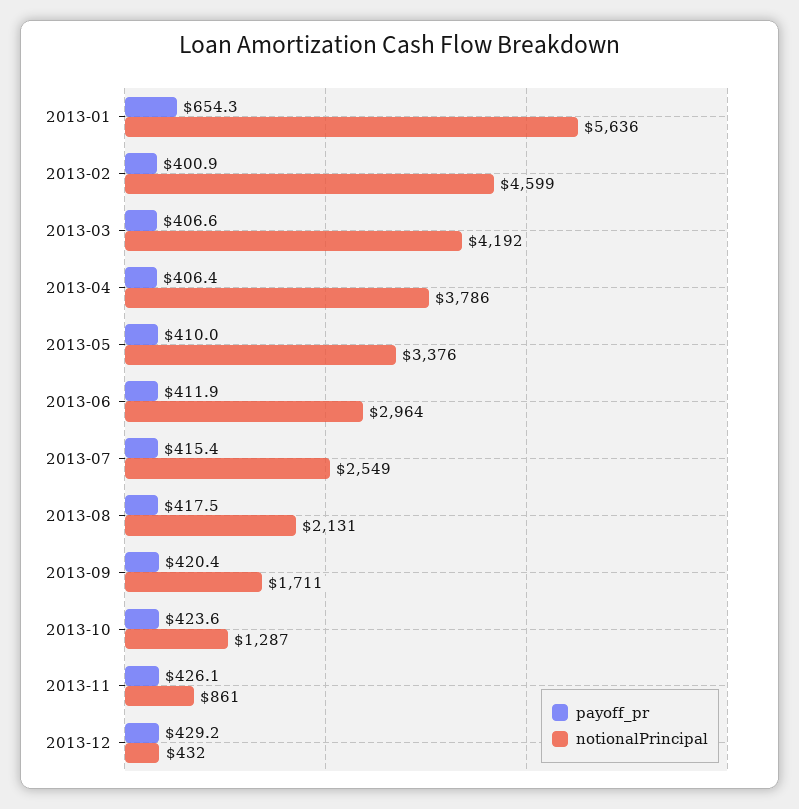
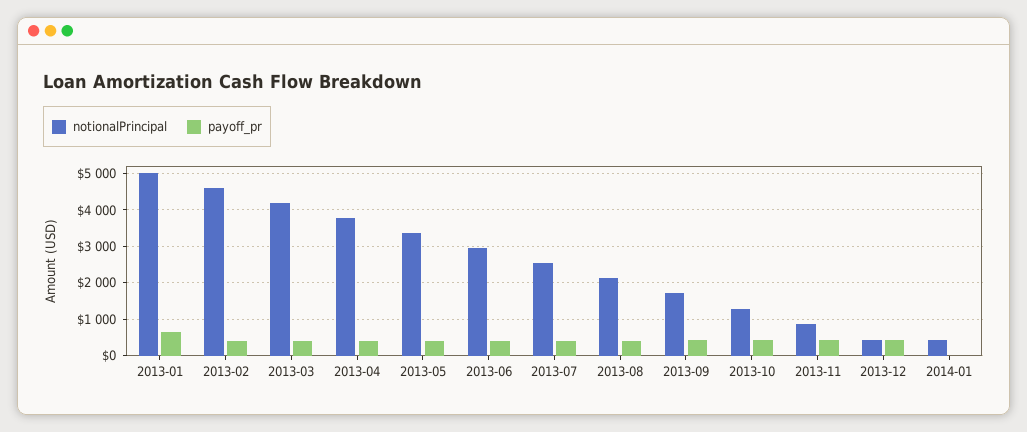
notionalPrincipal, 2013-01: 5636 -> 5000
notionalPrincipal, 2014-01: none -> 400
payoff_pr, 2014-01: none -> 0

